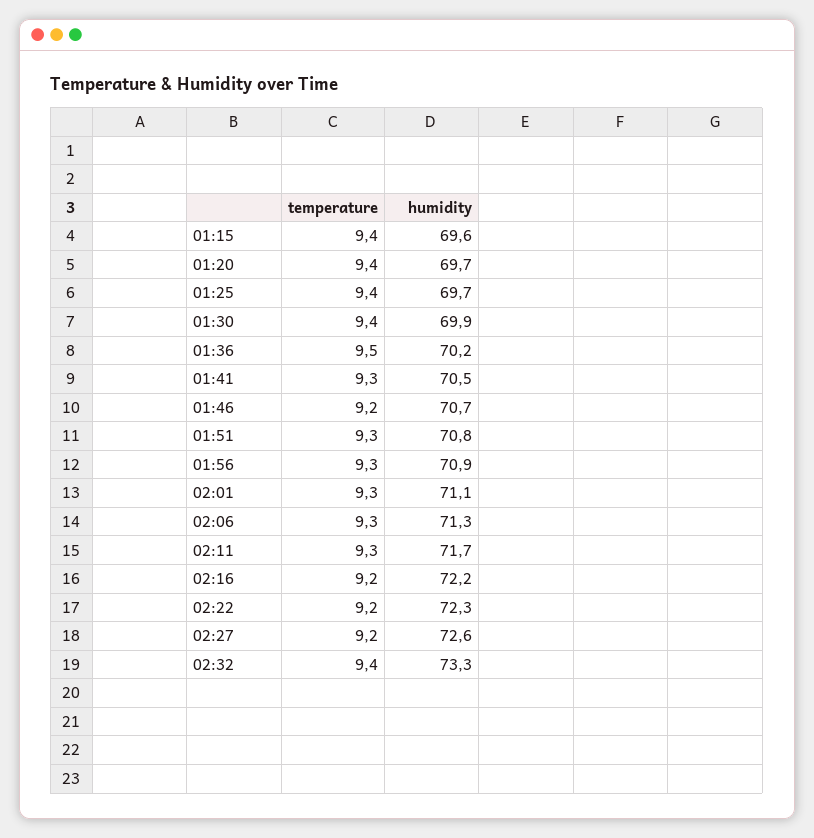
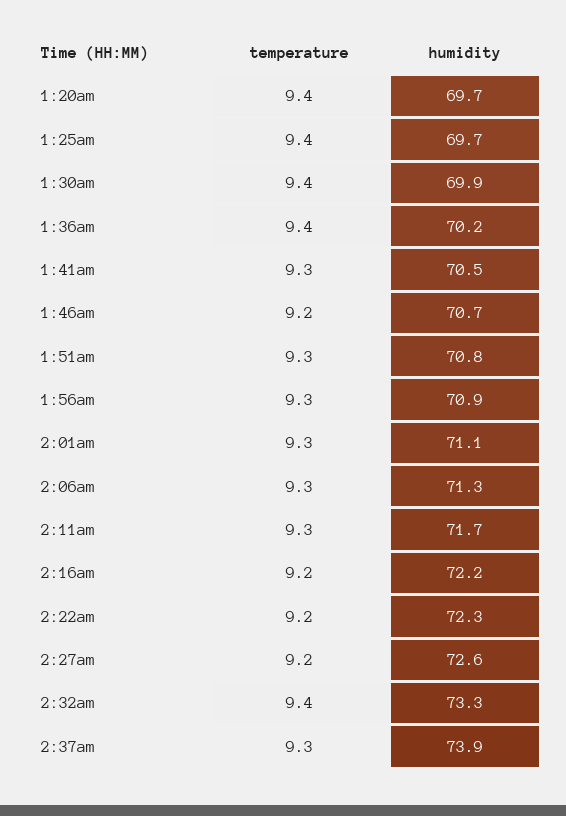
temperature, 01:15: 9.4 -> none
humidity, 01:15: 69.6 -> none
temperature, 01:36: 9.5 -> 9.4
temperature, 2:37am: none -> 9.3
humidity, 2:37am: none -> 73.9

